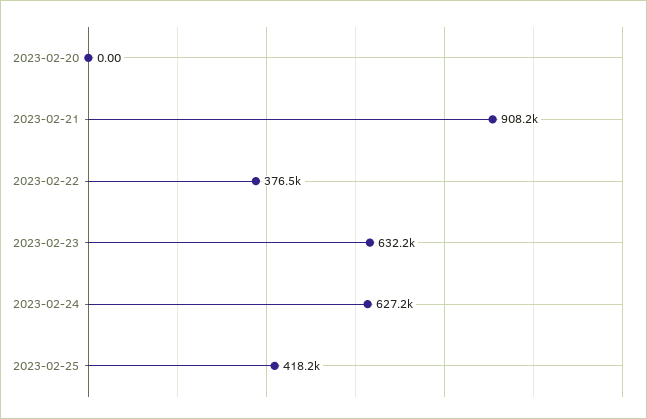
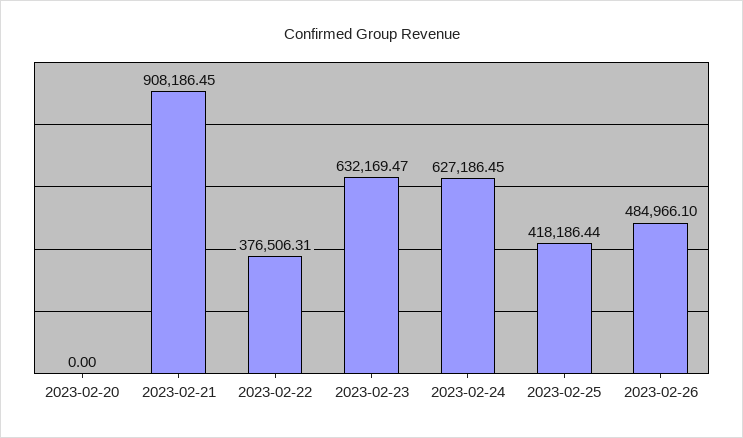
2023-02-26: none -> 484966.1

